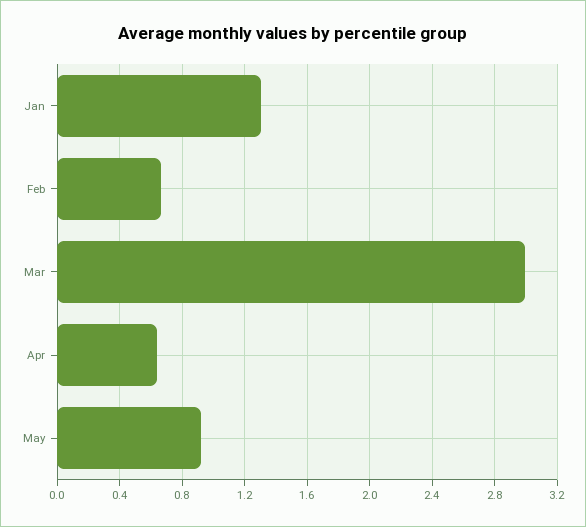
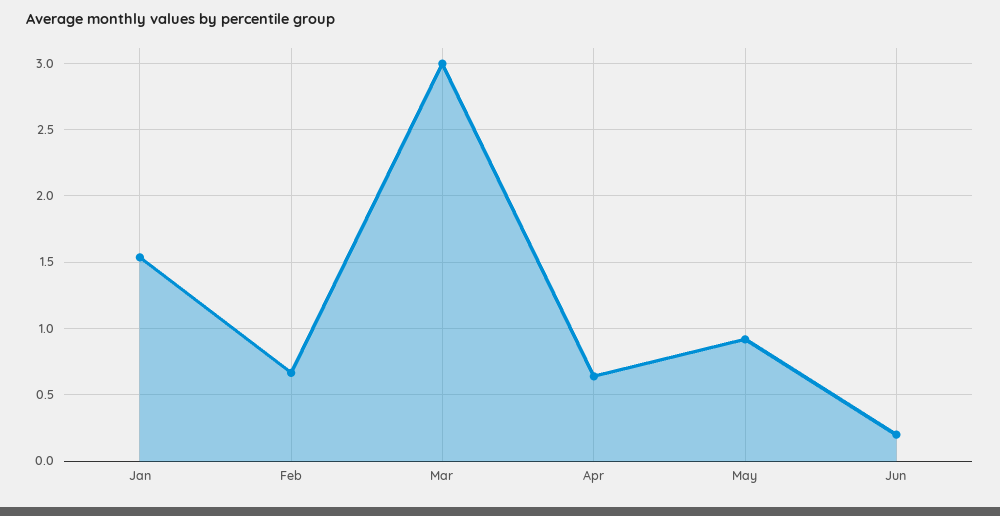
Jan: 1.3 -> 1.55
Jun: none -> 0.2

